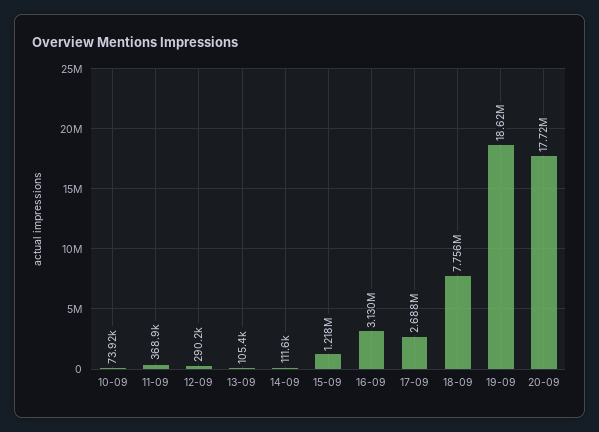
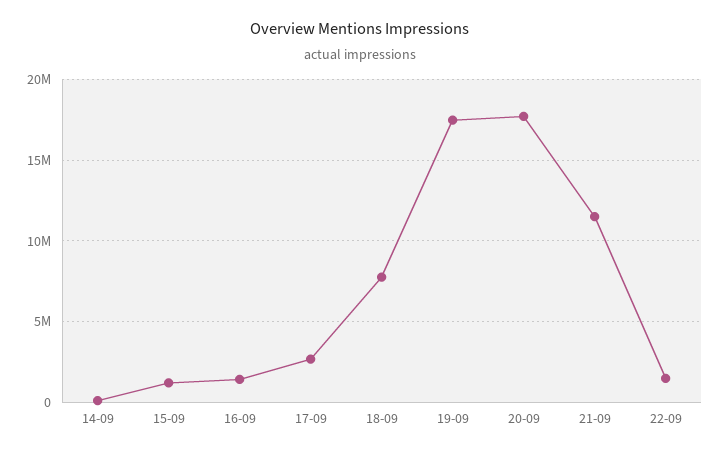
10-09: 73920 -> none
11-09: 368900 -> none
12-09: 290200 -> none
13-09: 105400 -> none
16-09: 3130000 -> 1500000
19-09: 18620000 -> 17500000
21-09: none -> 11500000
22-09: none -> 1500000

